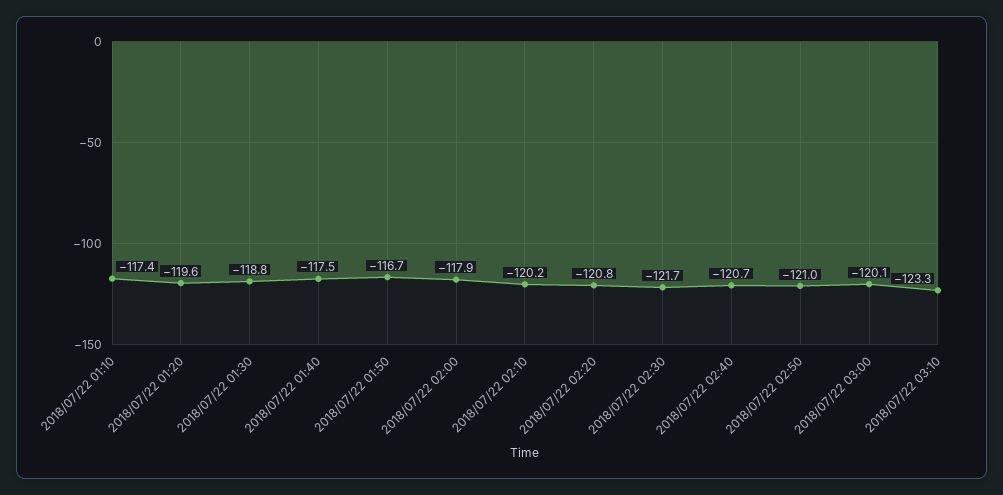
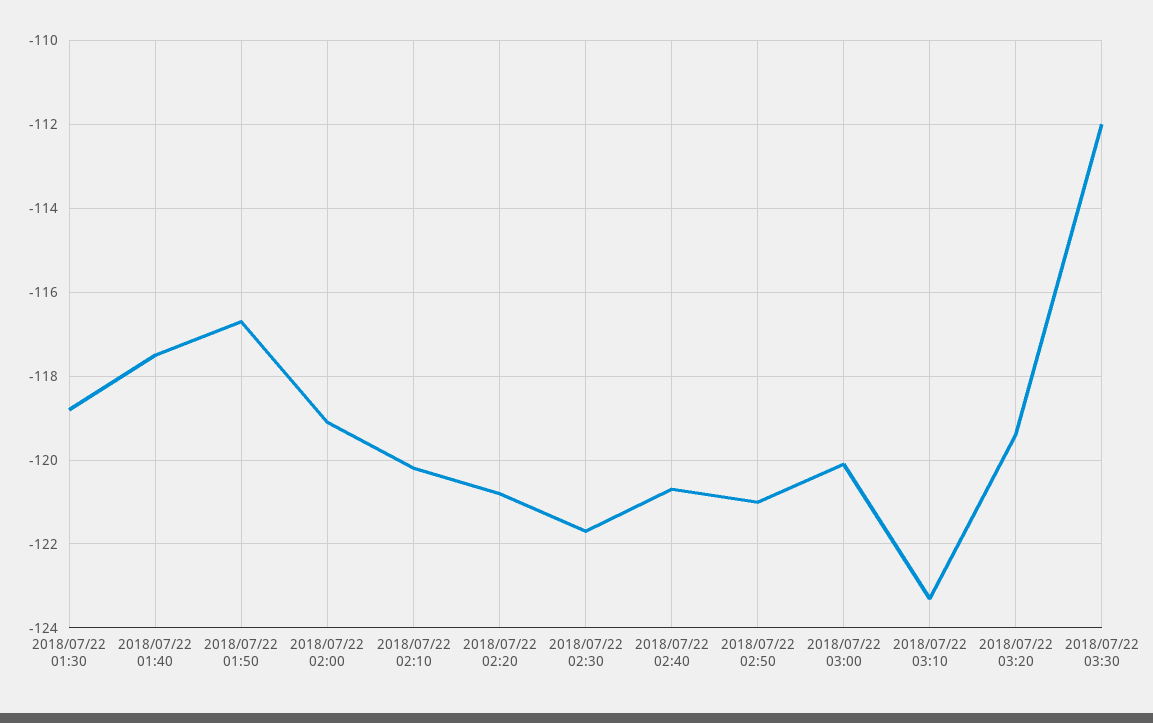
2018/07/22 01:10: -117.4 -> none
2018/07/22 01:20: -119.6 -> none
2018/07/22 02:00: -117.9 -> -119
2018/07/22 03:20: none -> -119.5
2018/07/22 03:30: none -> -112

